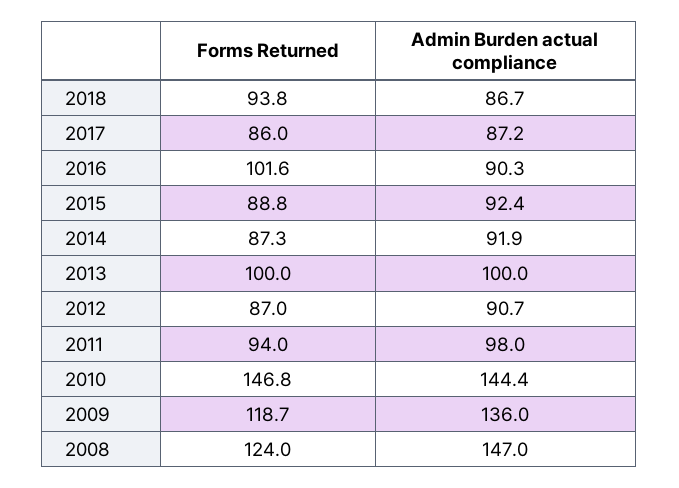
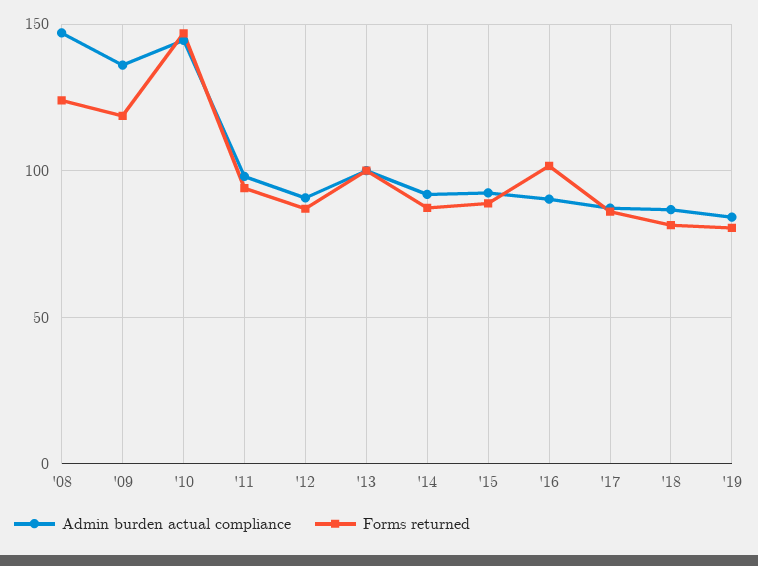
Forms Returned, 2018: 93.8 -> 80
Admin Burden actual compliance, '19: none -> 85
Forms Returned, '19: none -> 80

